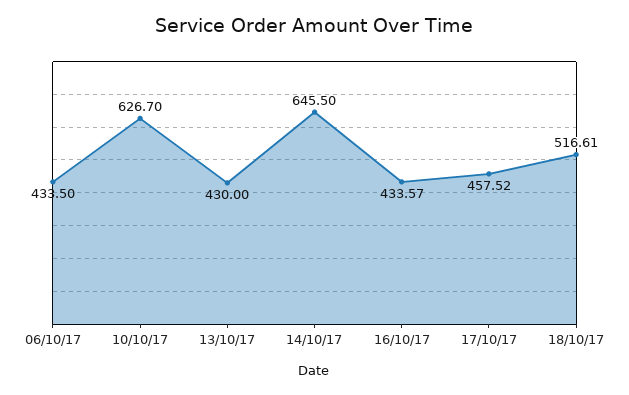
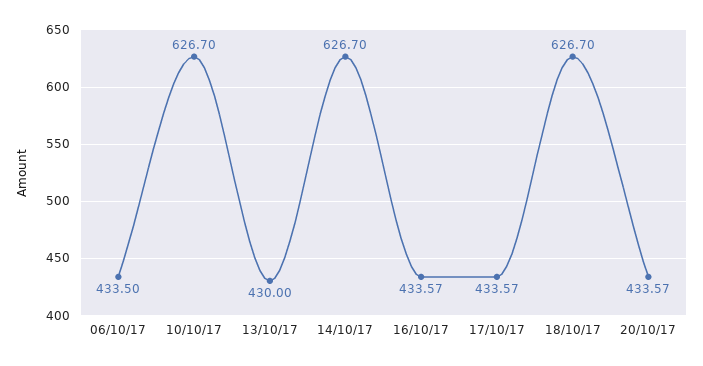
14/10/17: 645.5 -> 626.7
17/10/17: 457.52 -> 433.57
18/10/17: 516.61 -> 626.7
20/10/17: none -> 433.57

